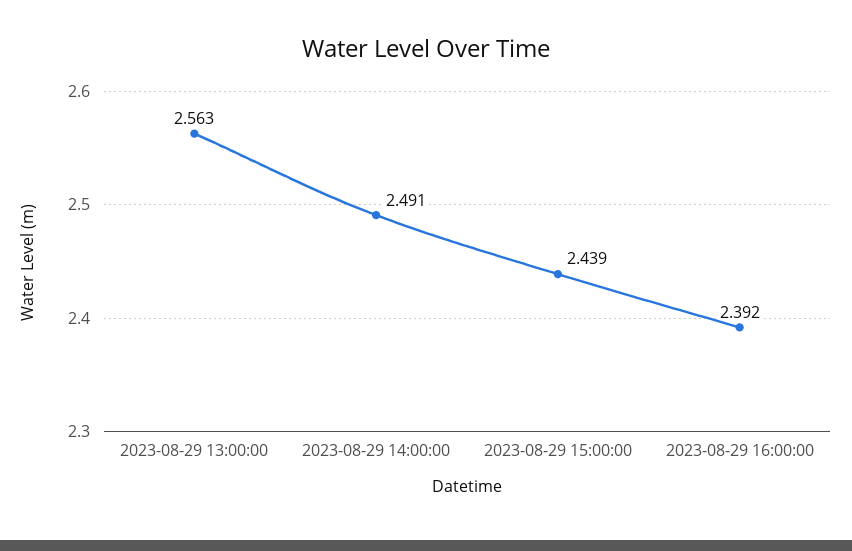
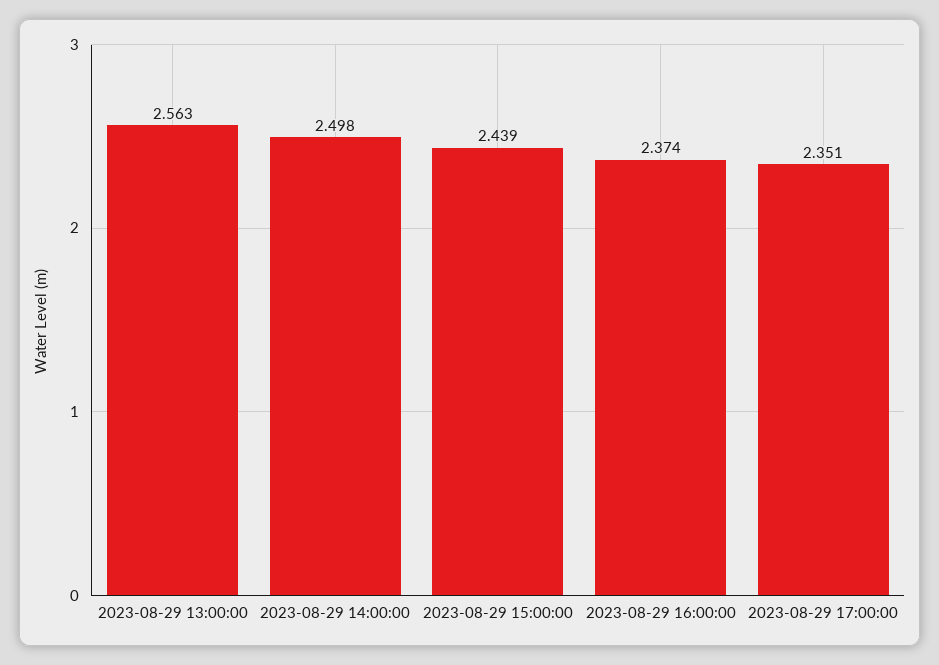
2023-08-29 14:00:00: 2.491 -> 2.498
2023-08-29 16:00:00: 2.392 -> 2.374
2023-08-29 17:00:00: none -> 2.351

